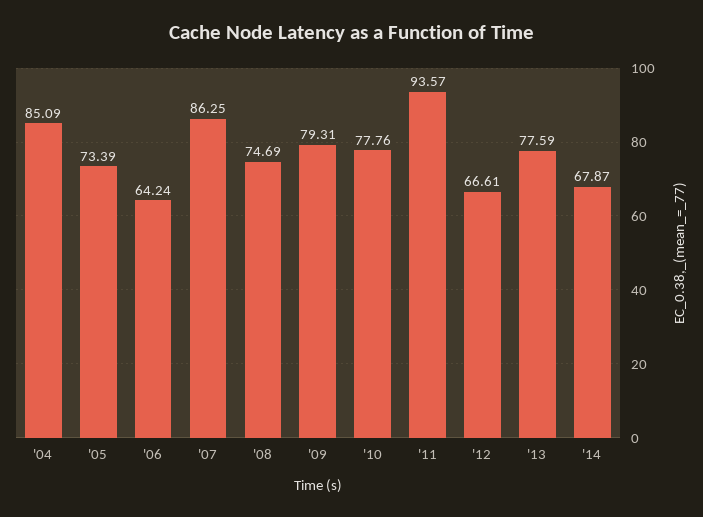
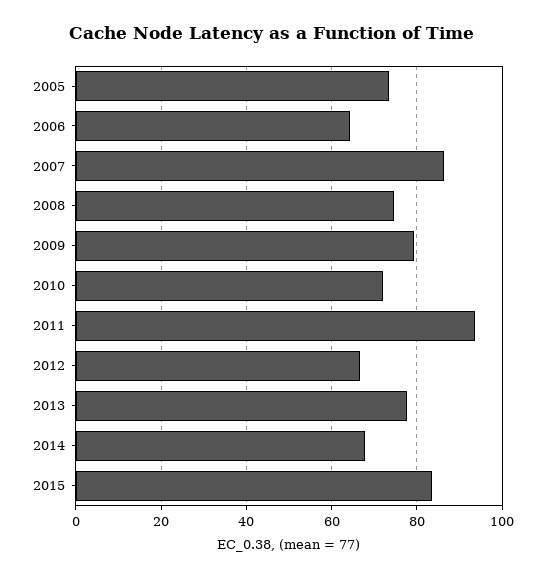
'04: 85.09 -> none
'10: 77.76 -> 72
2015: none -> 84

